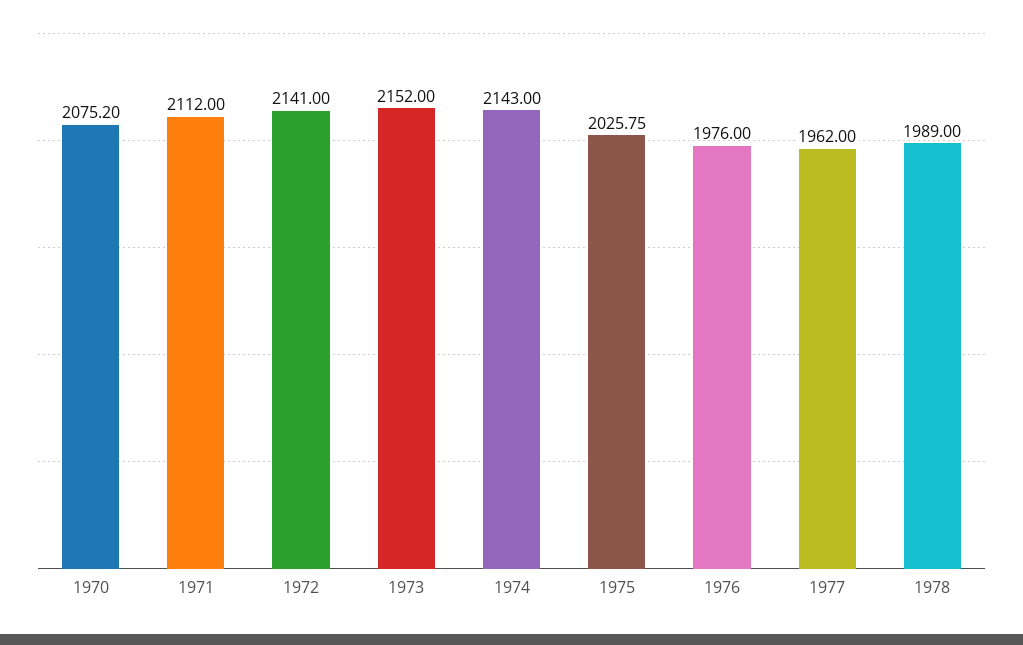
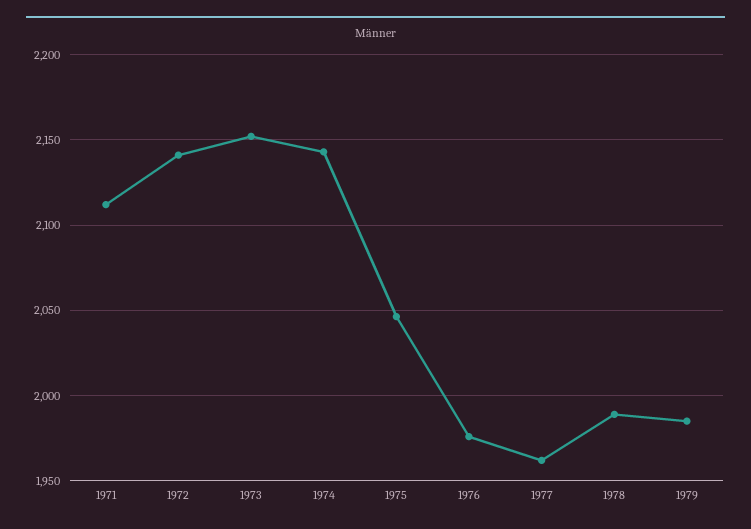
1970: 2075.2 -> none
1975: 2025.75 -> 2045
1979: none -> 1985

